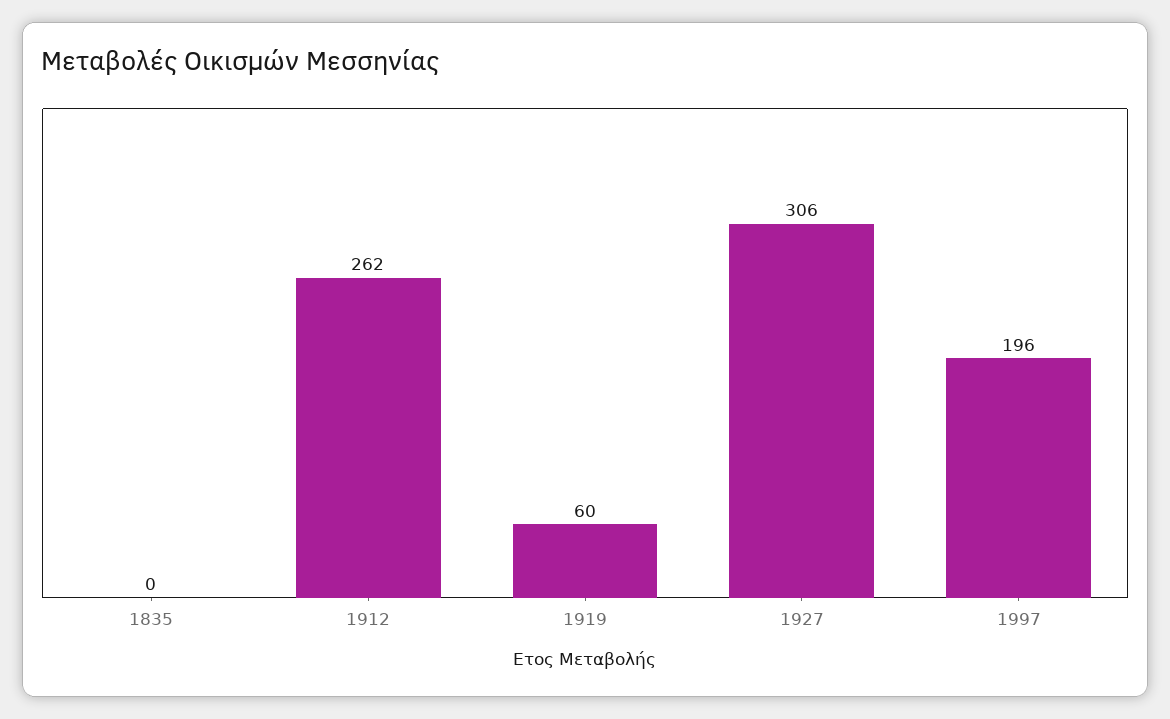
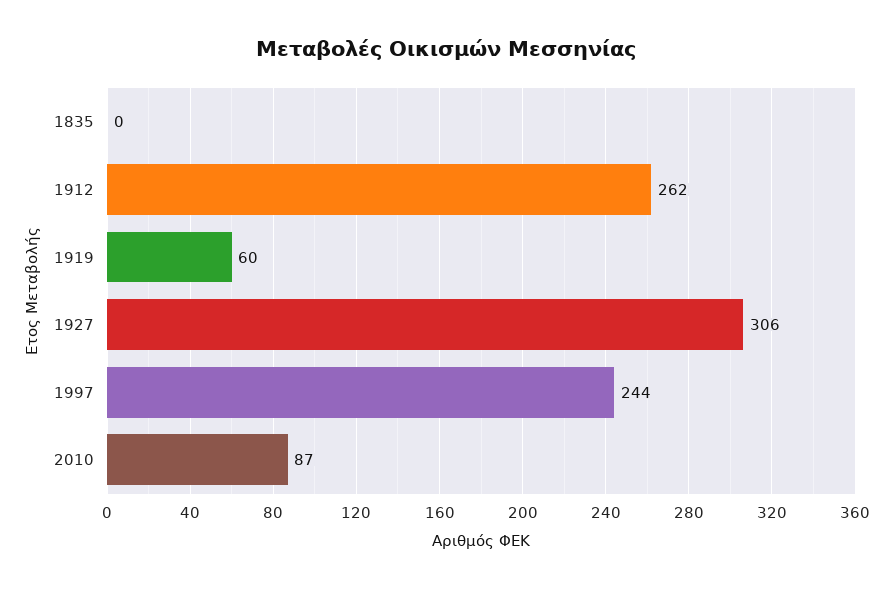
1997: 196 -> 244
2010: none -> 87

